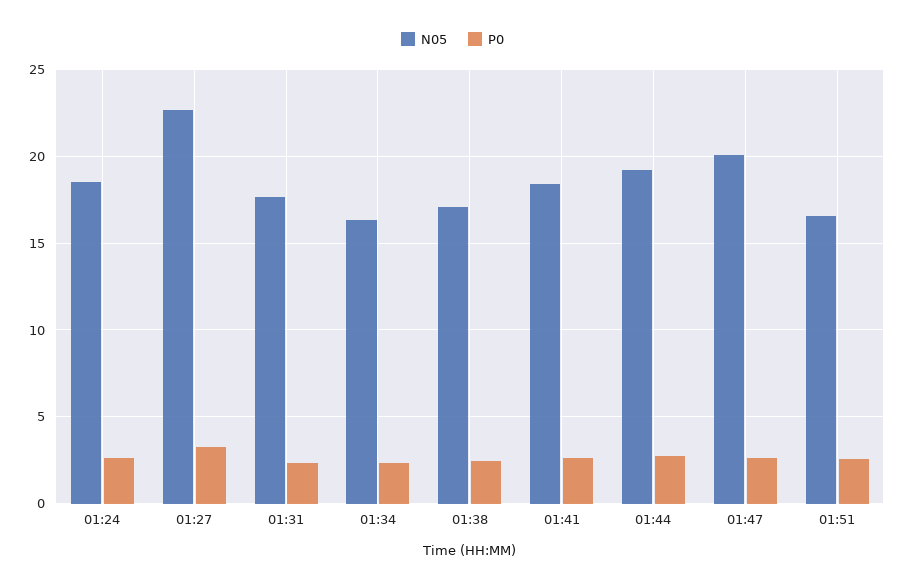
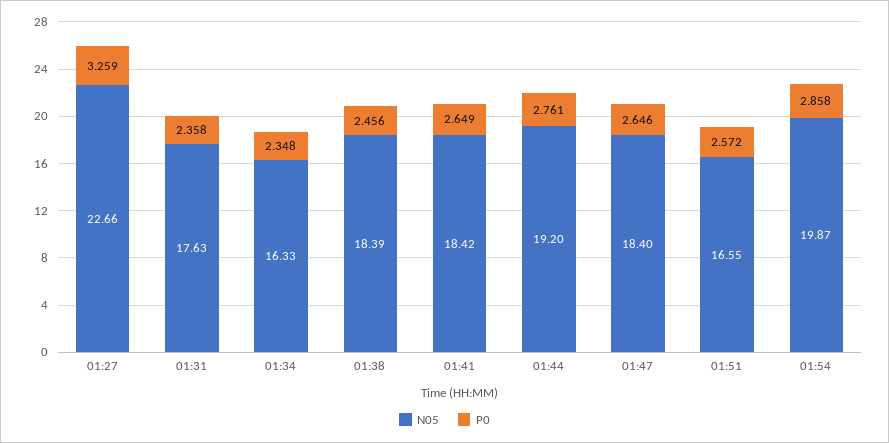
N05, 01:24: 18.5 -> none
P0, 01:24: 2.5 -> none
N05, 01:38: 17 -> 18.39
N05, 01:47: 20 -> 18.4
N05, 01:54: none -> 19.87
P0, 01:54: none -> 2.858

